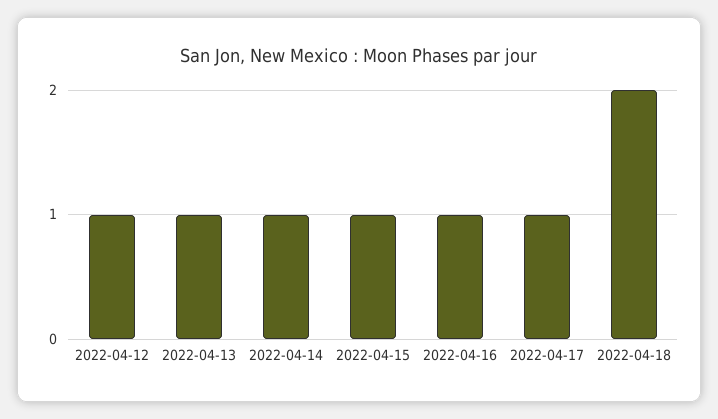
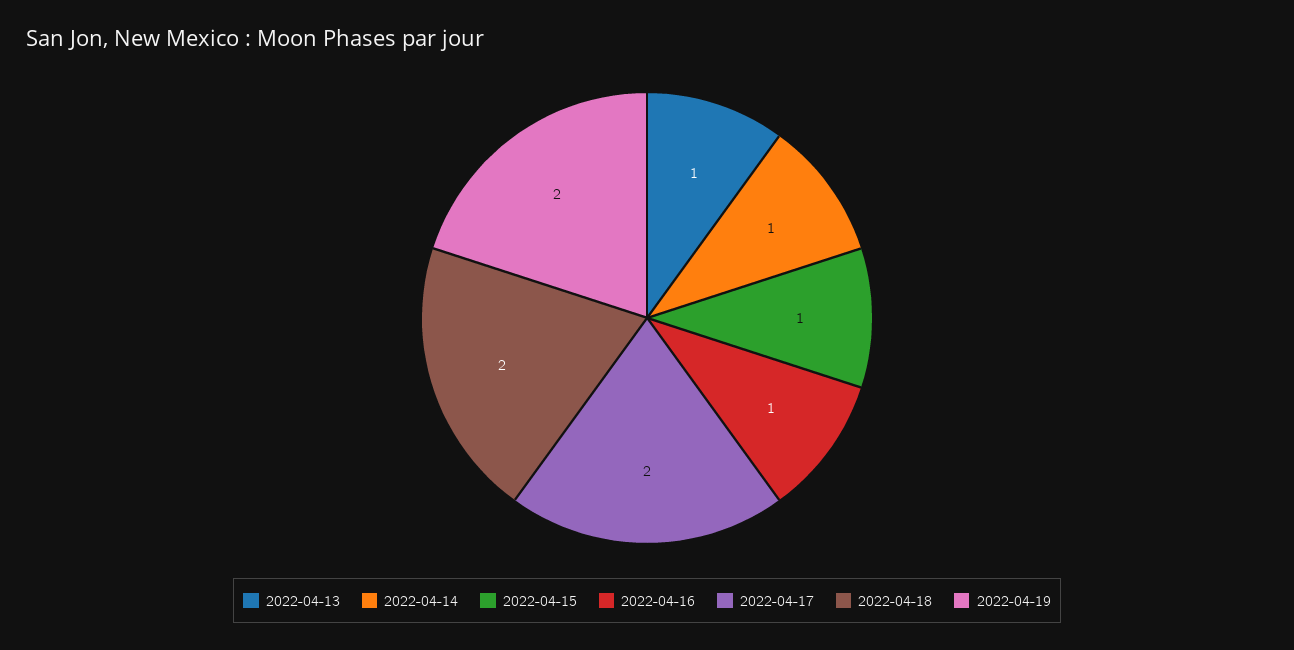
2022-04-12: 1 -> none
2022-04-17: 1 -> 2
2022-04-19: none -> 2

